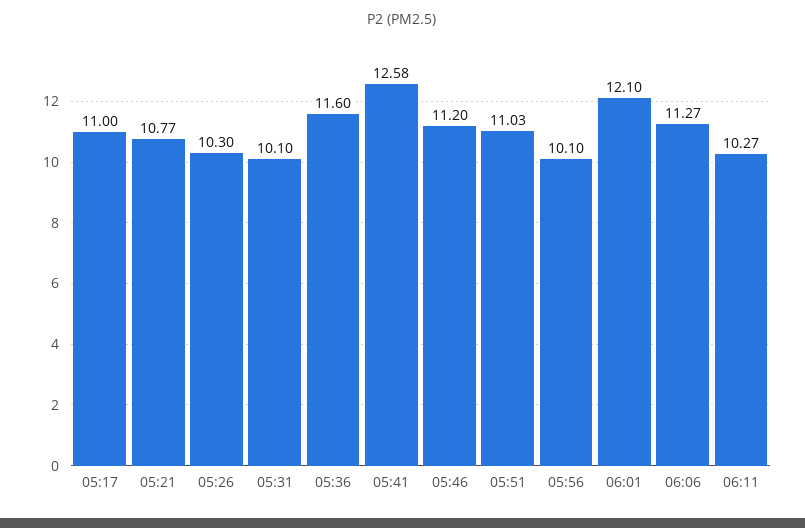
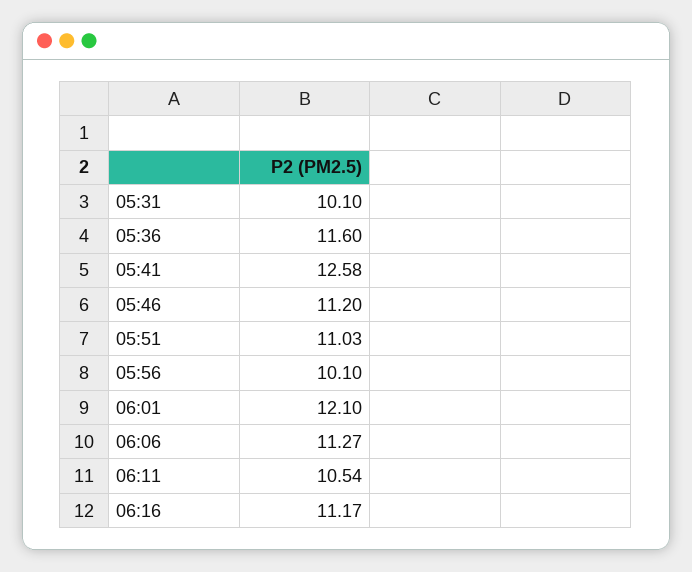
05:17: 11 -> none
05:21: 10.77 -> none
05:26: 10.3 -> none
06:11: 10.27 -> 10.54
06:16: none -> 11.17

